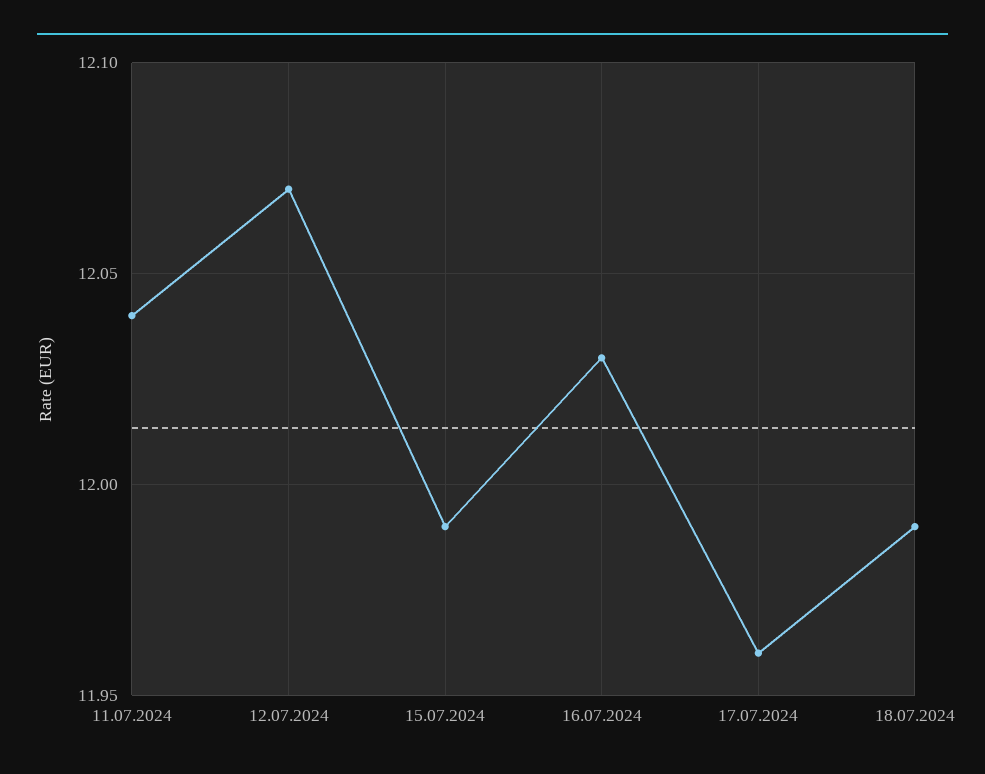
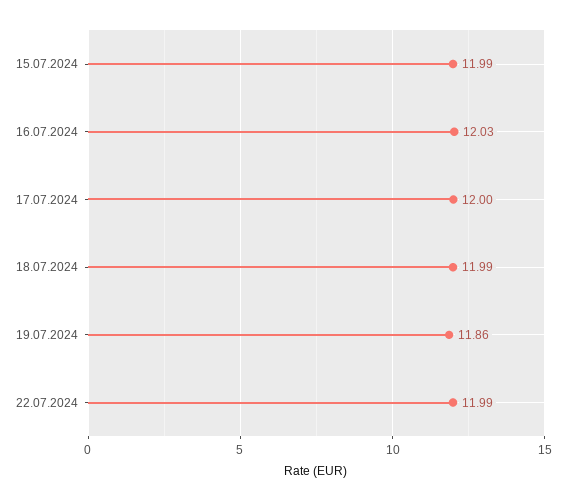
11.07.2024: 12.04 -> none
12.07.2024: 12.07 -> none
17.07.2024: 11.96 -> 12
19.07.2024: none -> 11.86
22.07.2024: none -> 11.99

